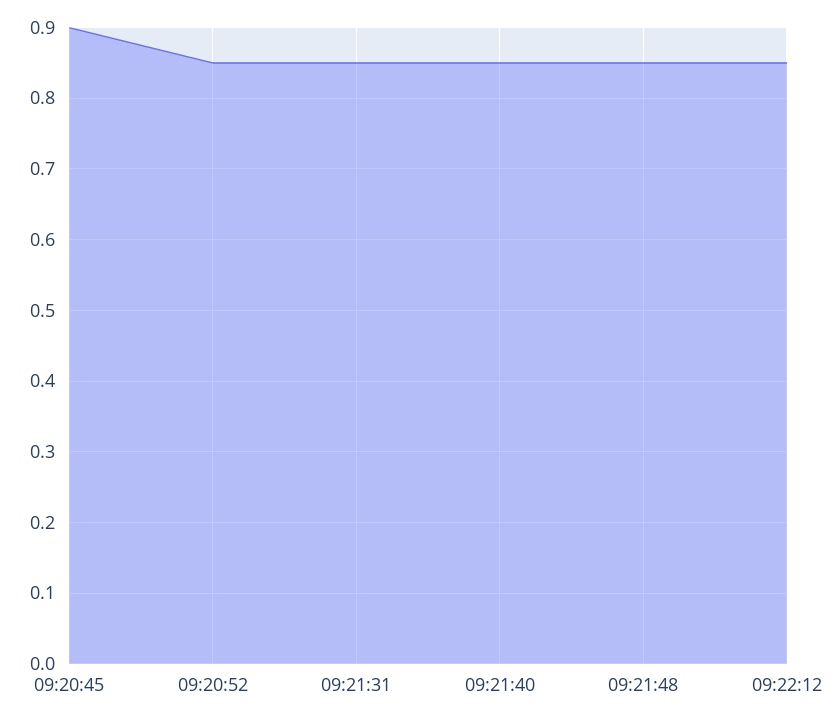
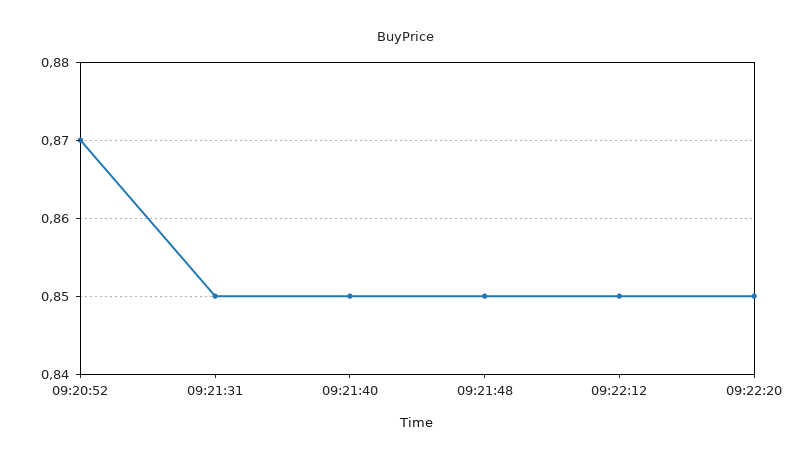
09:20:45: 0.9 -> none
09:20:52: 0.85 -> 0.87
09:22:20: none -> 0.85

